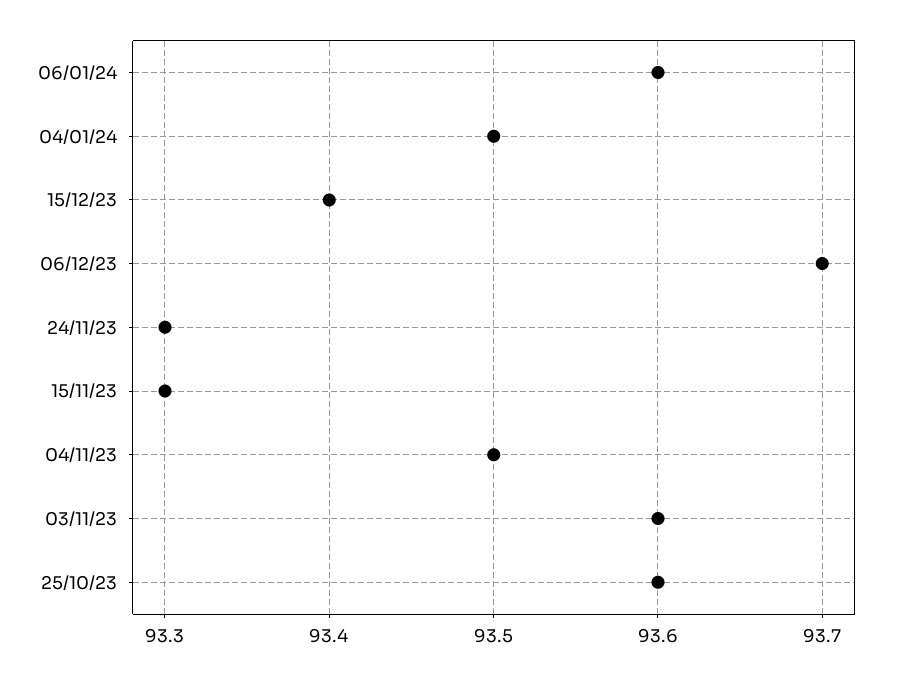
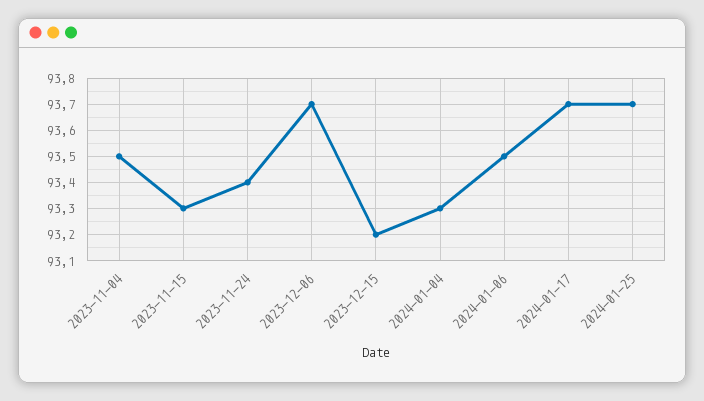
06/01/24: 93.6 -> 93.5
04/01/24: 93.5 -> 93.3
15/12/23: 93.4 -> 93.2
24/11/23: 93.3 -> 93.4
03/11/23: 93.6 -> none
25/10/23: 93.6 -> none
2024-01-17: none -> 93.7
2024-01-25: none -> 93.7

